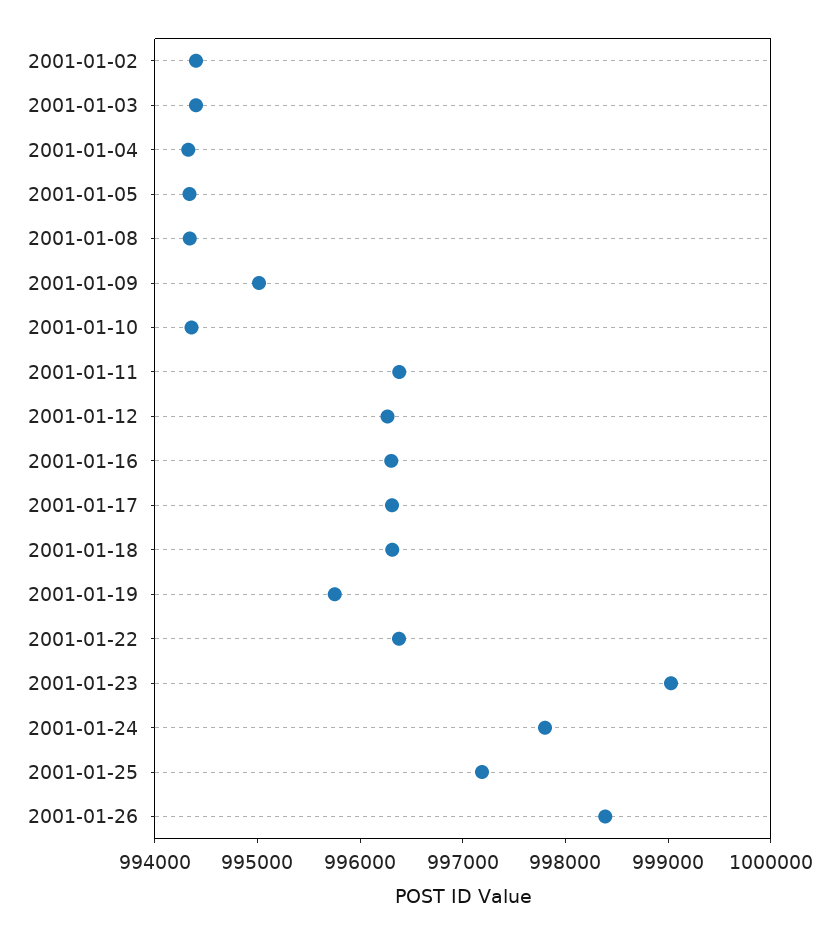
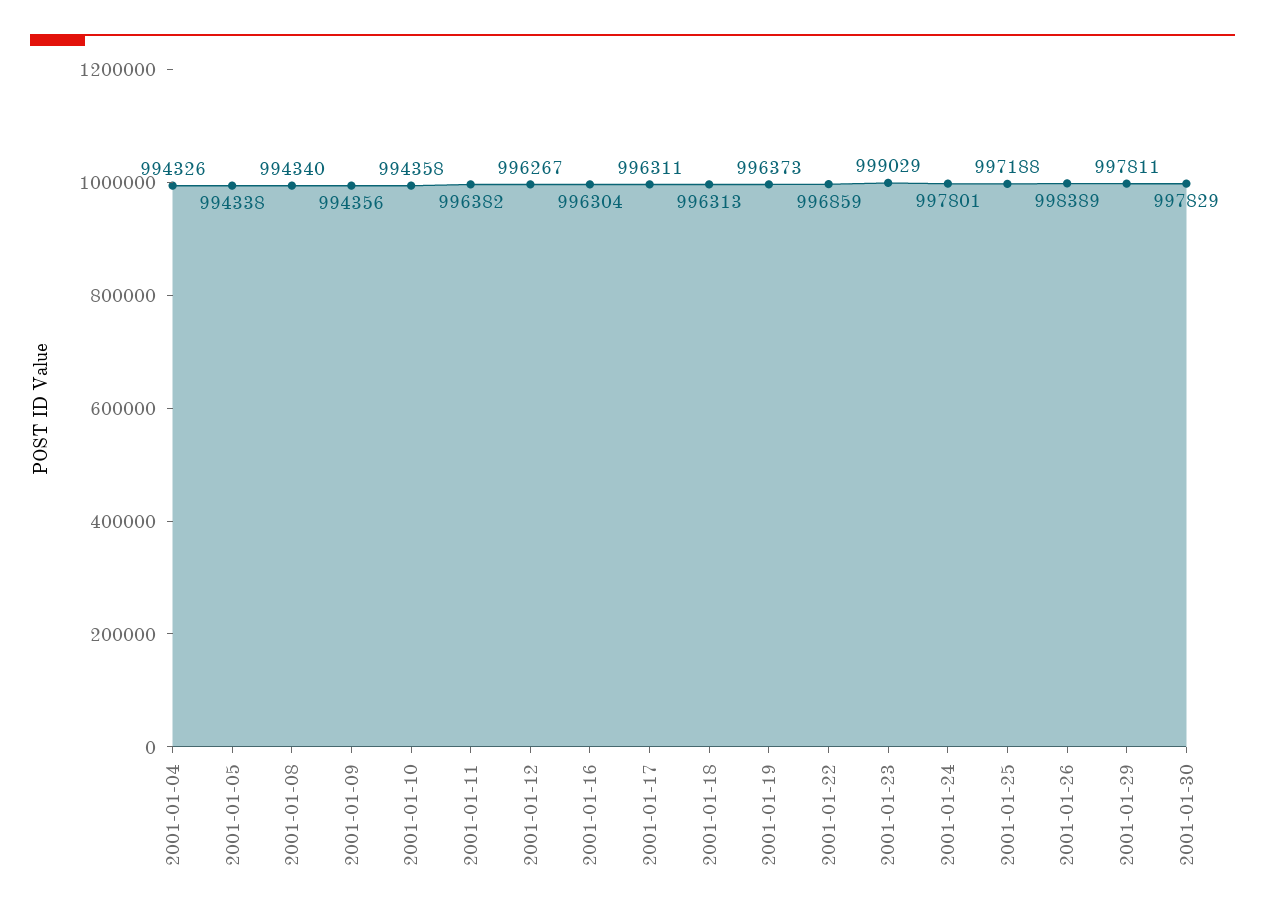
2001-01-02: 994400 -> none
2001-01-03: 994400 -> none
2001-01-09: 995000 -> 994356
2001-01-19: 995800 -> 996373
2001-01-22: 996400 -> 996859
2001-01-29: none -> 997811
2001-01-30: none -> 997829

